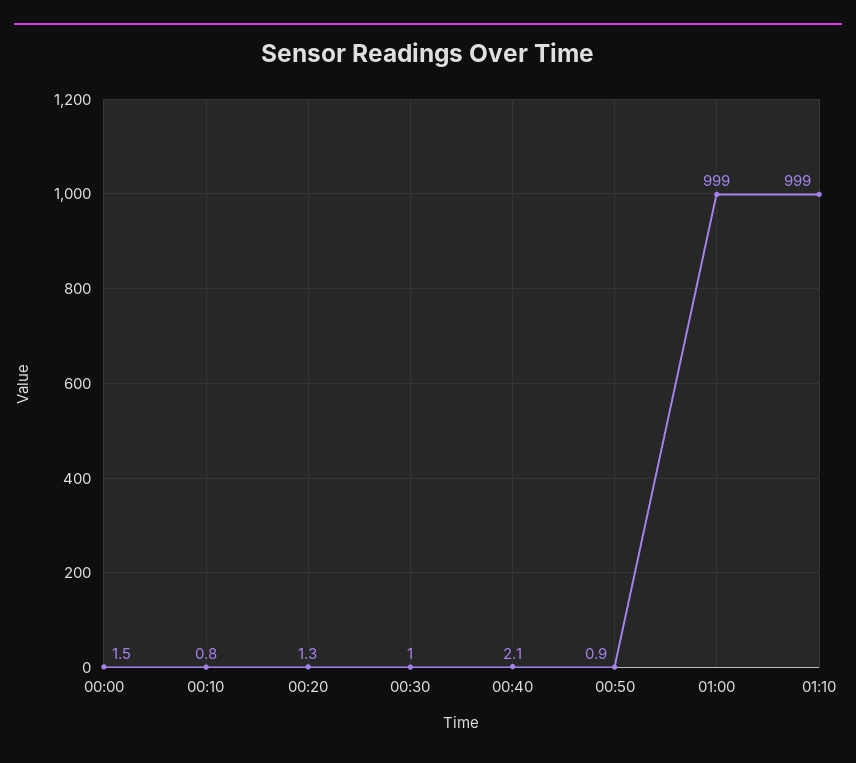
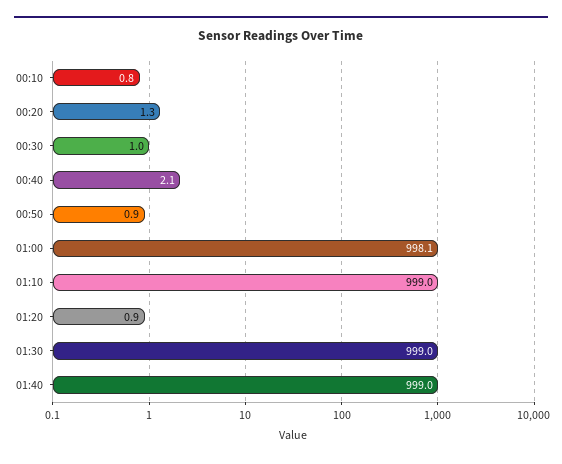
00:00: 1.5 -> none
01:00: 999 -> 998.1
01:20: none -> 0.9
01:30: none -> 999
01:40: none -> 999

